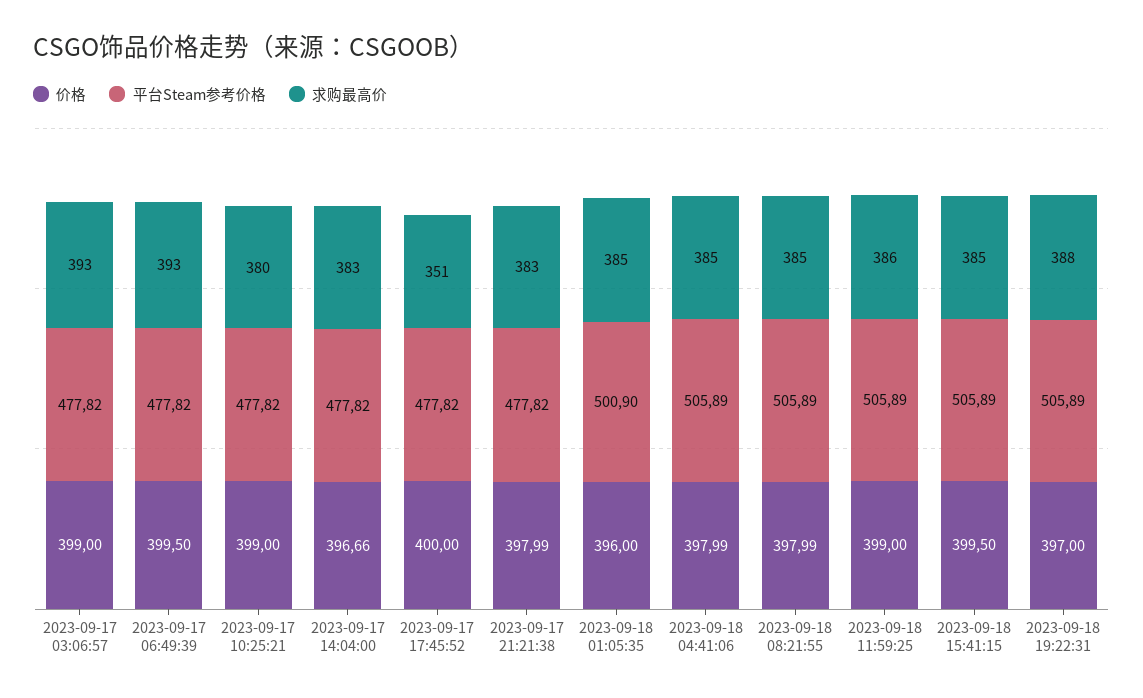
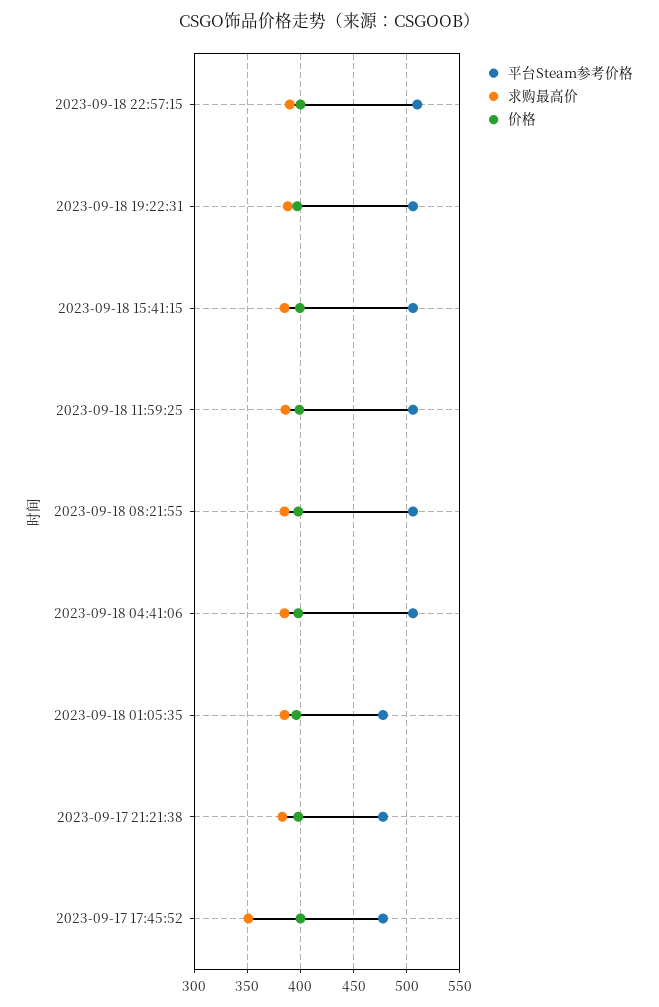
价格, 2023-09-17 03:06:57: 399 -> none
平台Steam参考价格, 2023-09-17 03:06:57: 477.82 -> none
求购最高价, 2023-09-17 03:06:57: 393 -> none
价格, 2023-09-17 06:49:39: 399.5 -> none
平台Steam参考价格, 2023-09-17 06:49:39: 477.82 -> none
求购最高价, 2023-09-17 06:49:39: 393 -> none
价格, 2023-09-17 10:25:21: 399 -> none
平台Steam参考价格, 2023-09-17 10:25:21: 477.82 -> none
求购最高价, 2023-09-17 10:25:21: 380 -> none
价格, 2023-09-17 14:04:00: 396.66 -> none
平台Steam参考价格, 2023-09-17 14:04:00: 477.82 -> none
求购最高价, 2023-09-17 14:04:00: 383 -> none
平台Steam参考价格, 2023-09-18 01:05:35: 500.9 -> 480
平台Steam参考价格, 2023-09-18 22:57:15: none -> 510
求购最高价, 2023-09-18 22:57:15: none -> 390
价格, 2023-09-18 22:57:15: none -> 400

